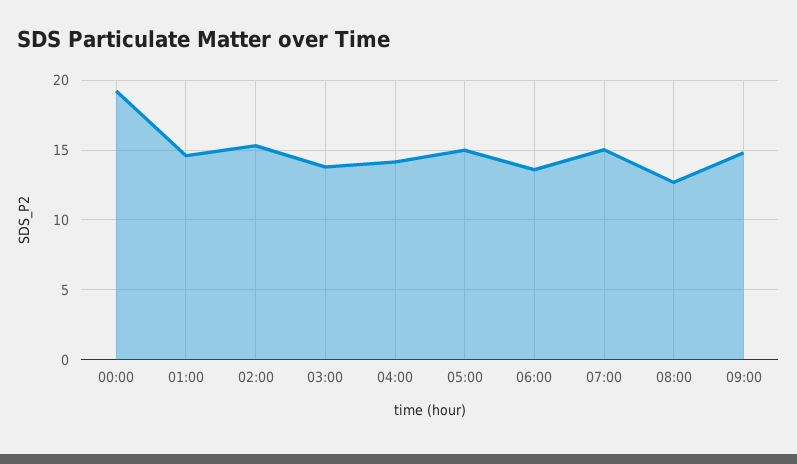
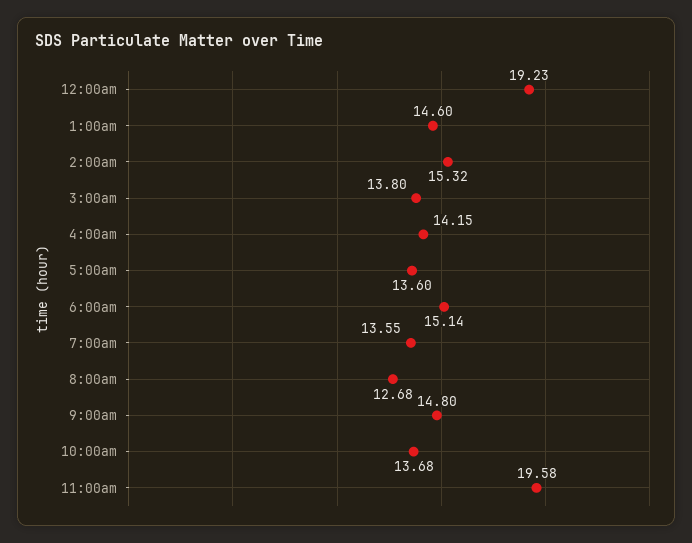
05:00: 15 -> 13.6
06:00: 13.5 -> 15.14
07:00: 15 -> 13.55
10:00am: none -> 13.68
11:00am: none -> 19.58

